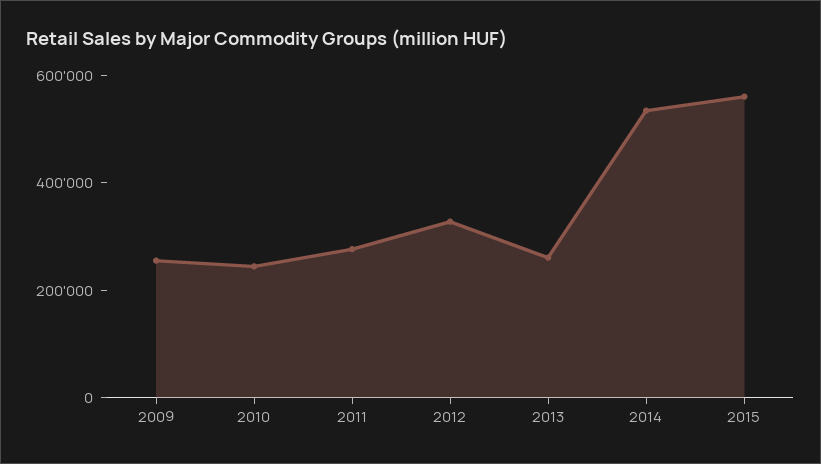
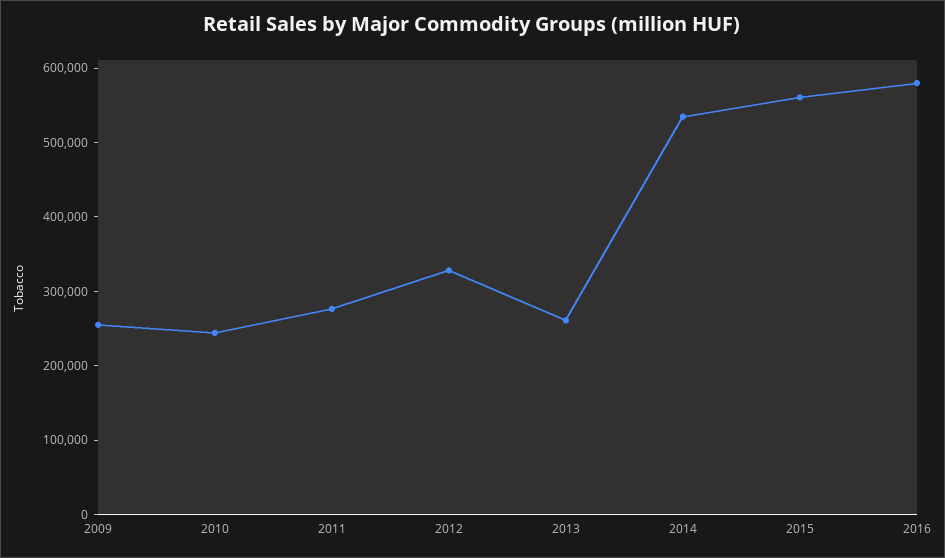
2016: none -> 580000

